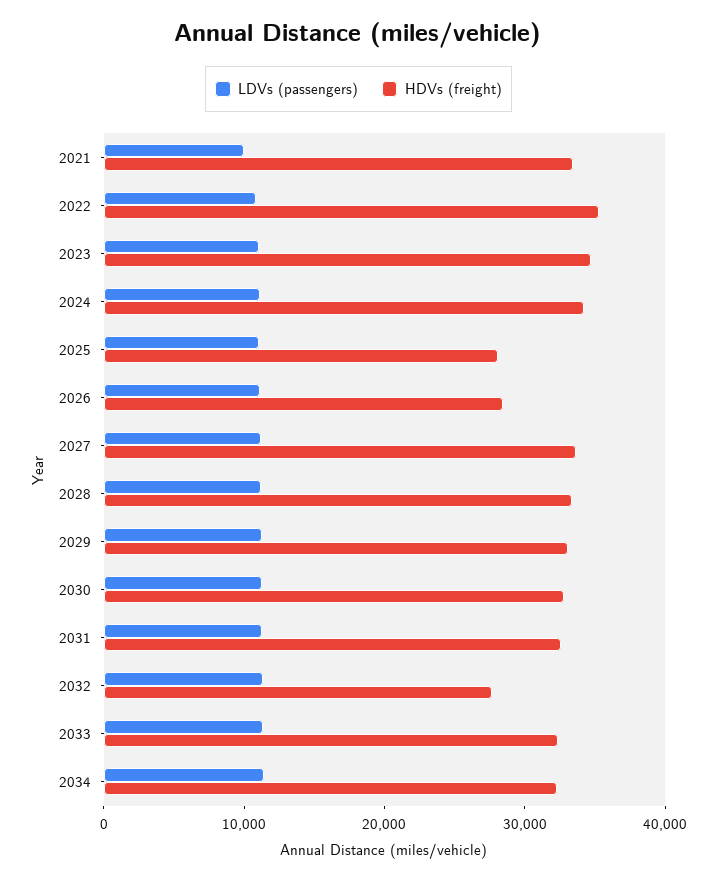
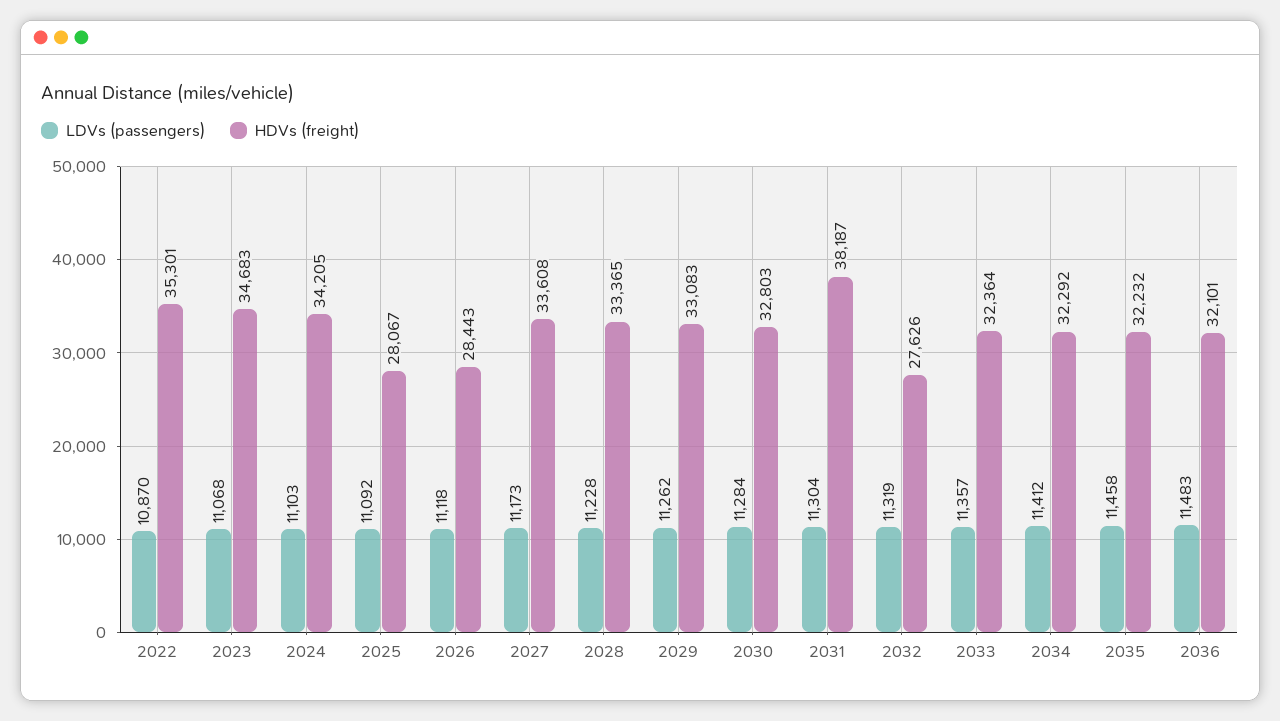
LDVs (passengers), 2021: 10000 -> none
HDVs (freight), 2021: 34000 -> none
HDVs (freight), 2031: 32000 -> 38187
LDVs (passengers), 2035: none -> 11458
HDVs (freight), 2035: none -> 32232
LDVs (passengers), 2036: none -> 11483
HDVs (freight), 2036: none -> 32101

